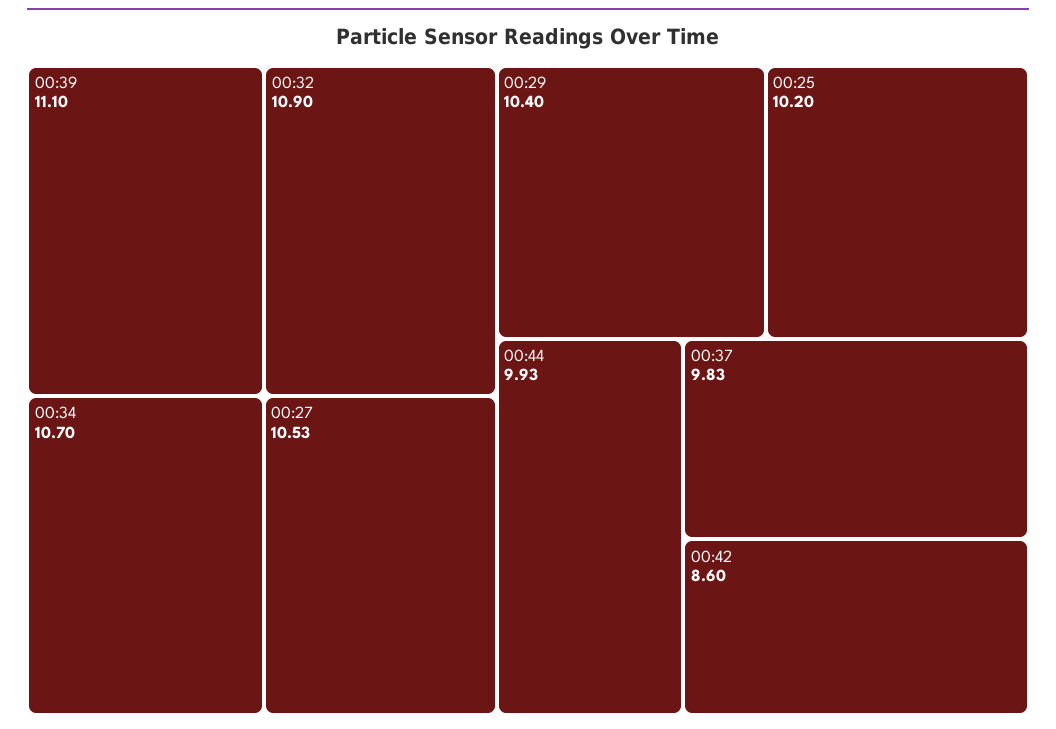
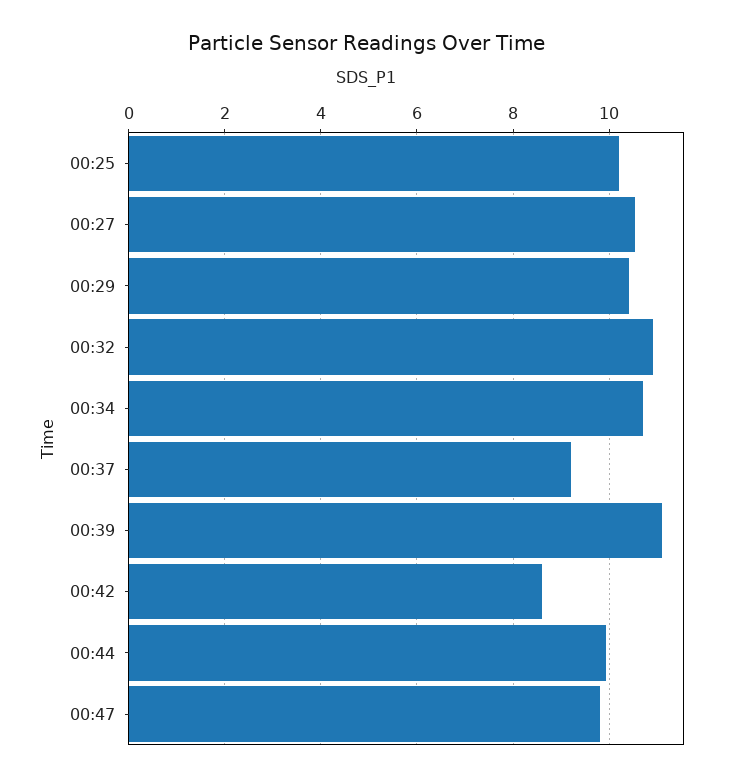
00:37: 9.83 -> 9.2
00:47: none -> 9.8

